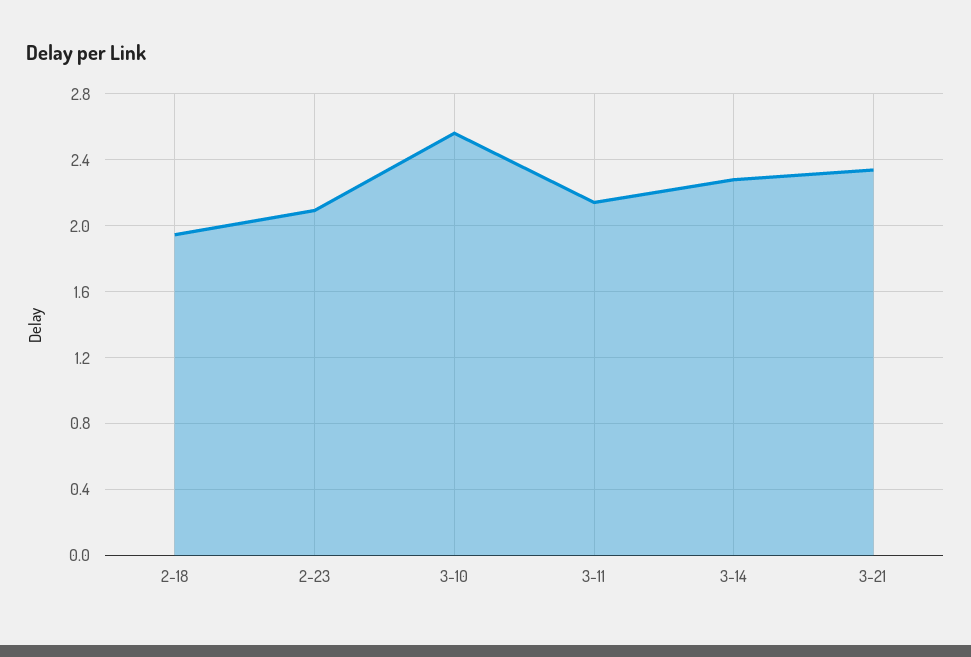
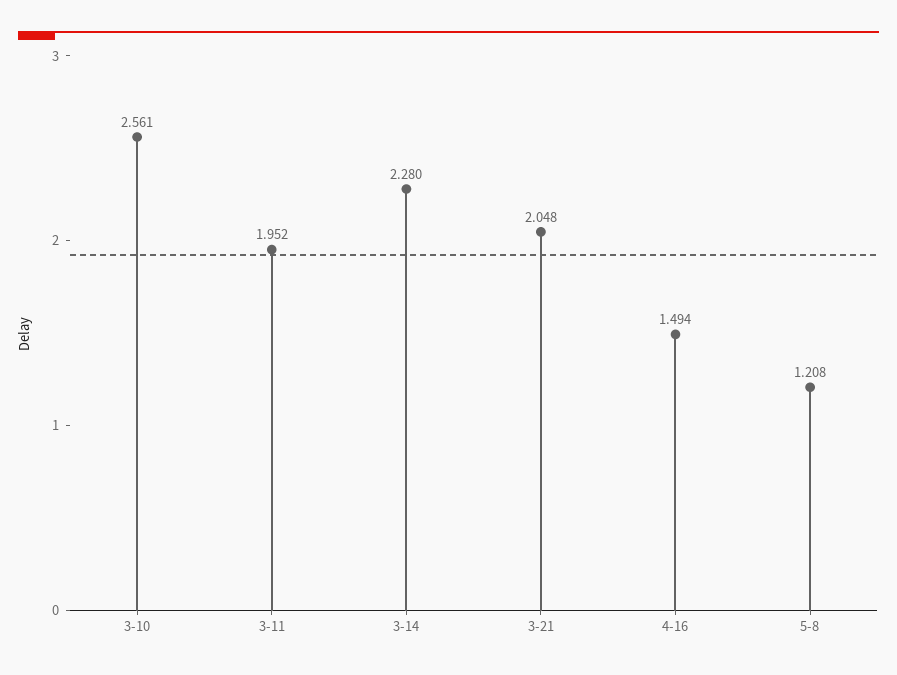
2-18: 1.95 -> none
2-23: 2.1 -> none
3-11: 2.15 -> 1.952
3-21: 2.35 -> 2.048
4-16: none -> 1.494
5-8: none -> 1.208

